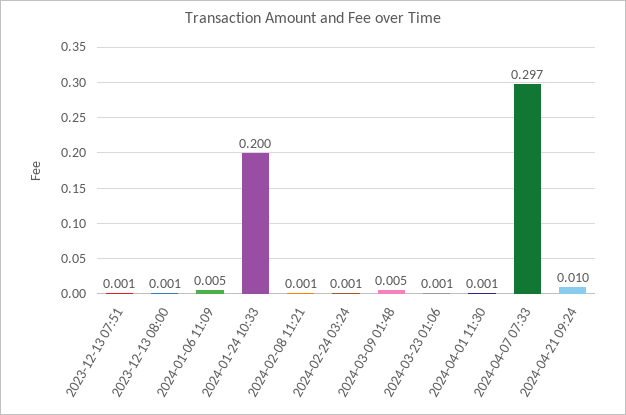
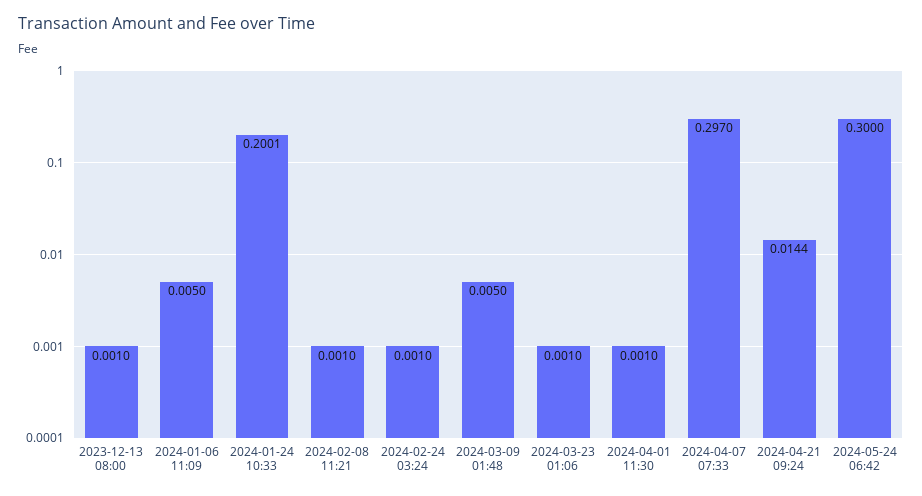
2023-12-13 07:51: 0.001 -> none
2024-04-21 09:24: 0.01 -> 0.0144
2024-05-24 06:42: none -> 0.3

